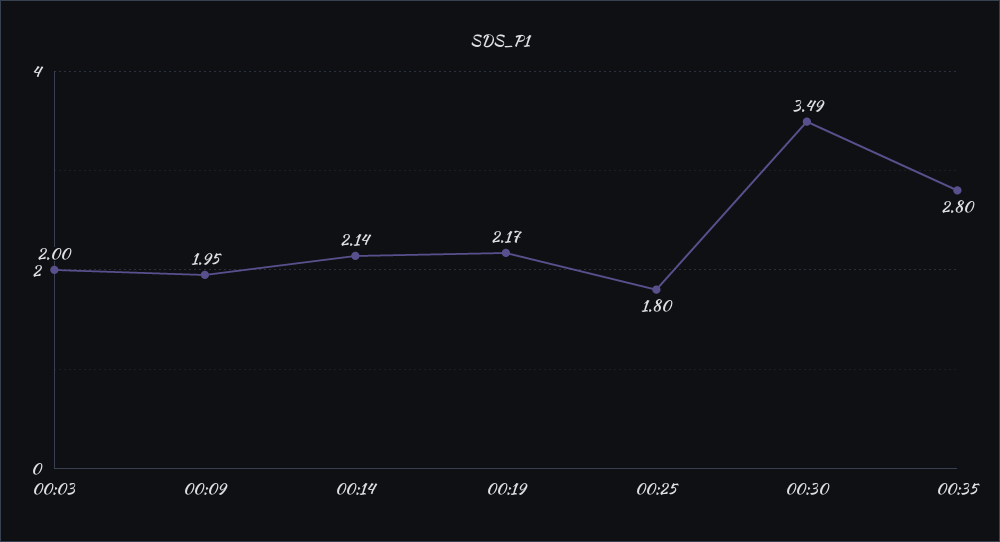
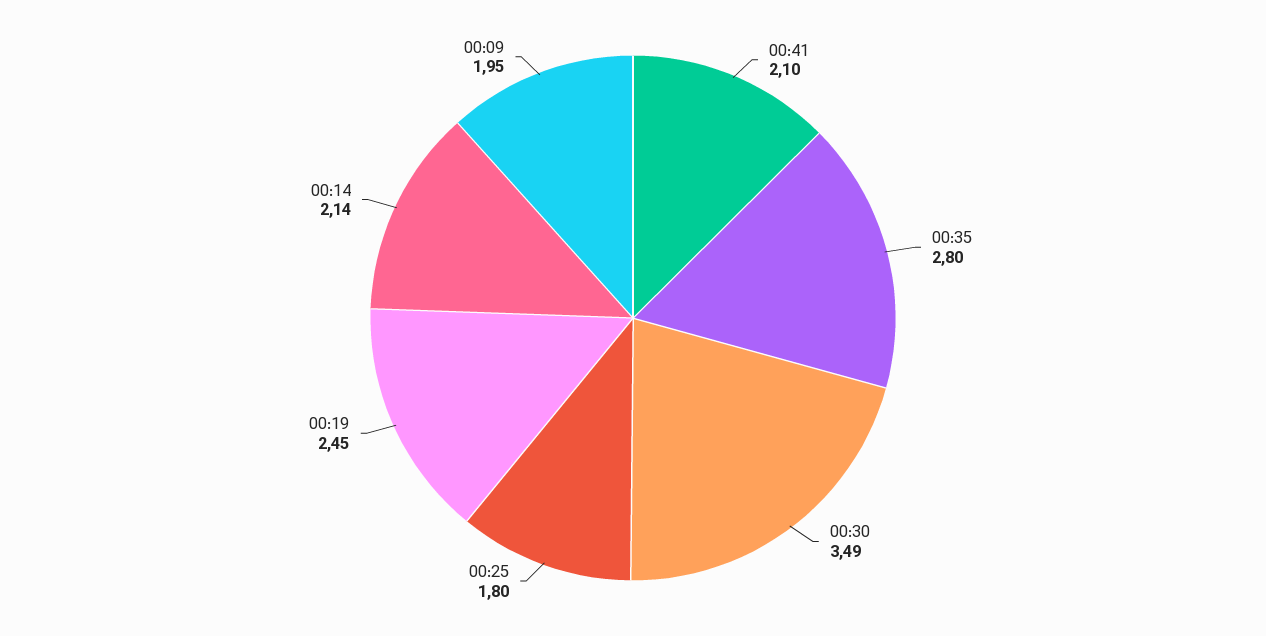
00:03: 2 -> none
00:19: 2.17 -> 2.45
00:41: none -> 2.1

